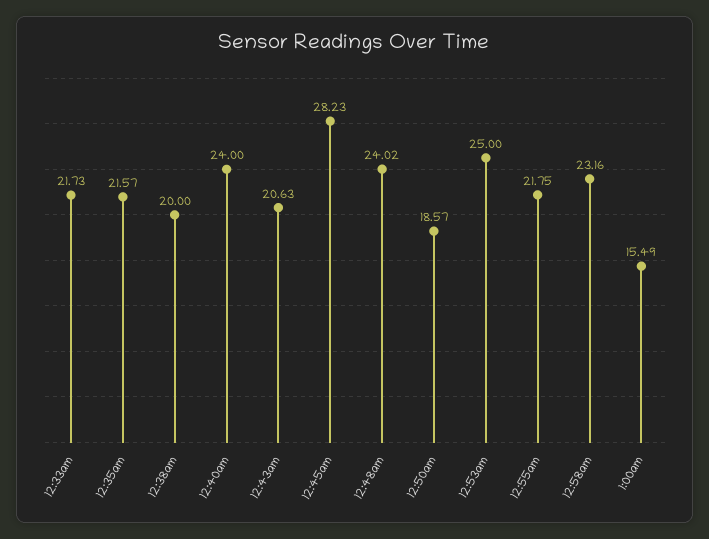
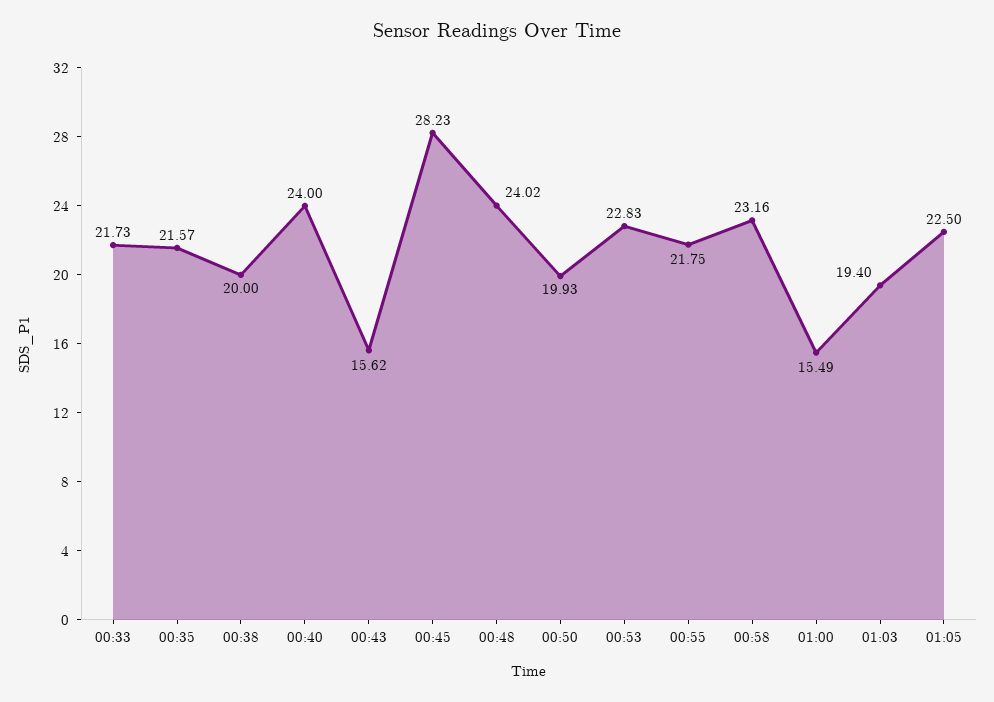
12:43am: 20.63 -> 15.62
12:50am: 18.57 -> 19.93
12:53am: 25 -> 22.83
01:03: none -> 19.4
01:05: none -> 22.5

